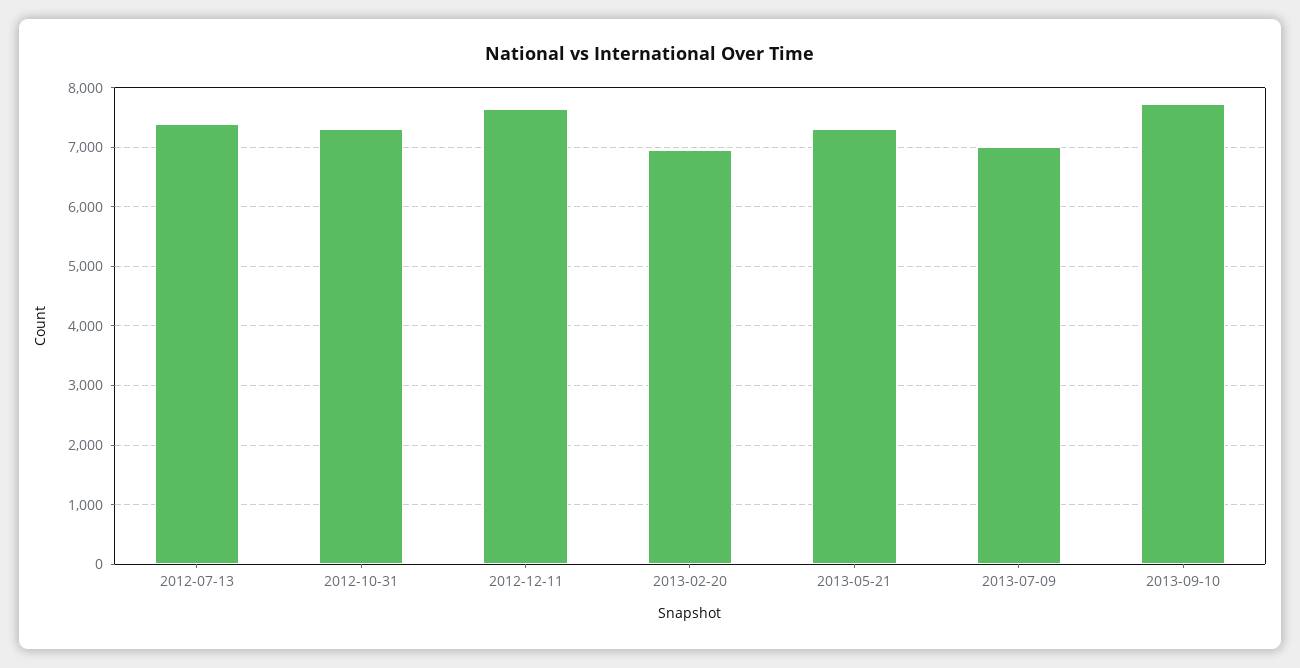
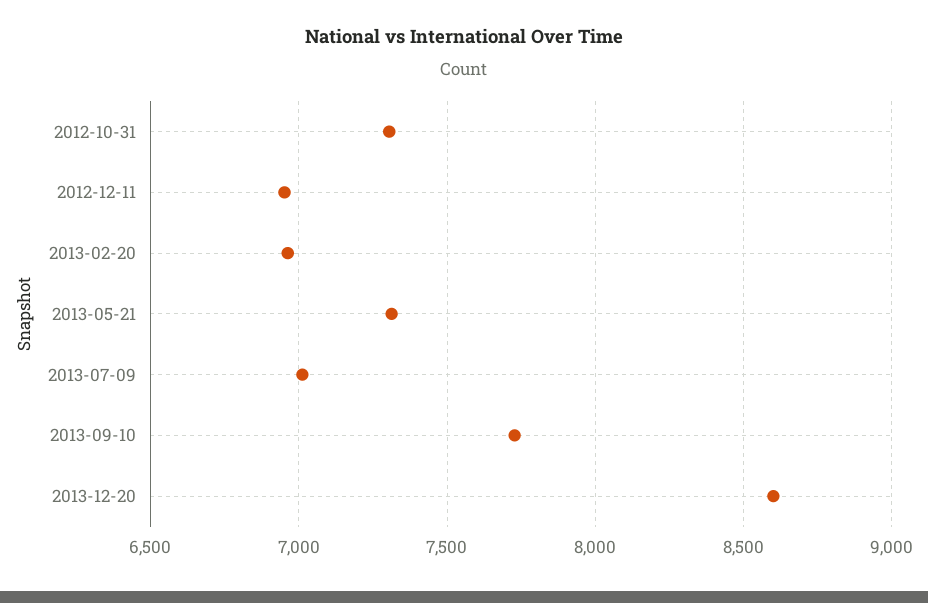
2012-07-13: 7400 -> none
2012-12-11: 7600 -> 6950
2013-12-20: none -> 8600

